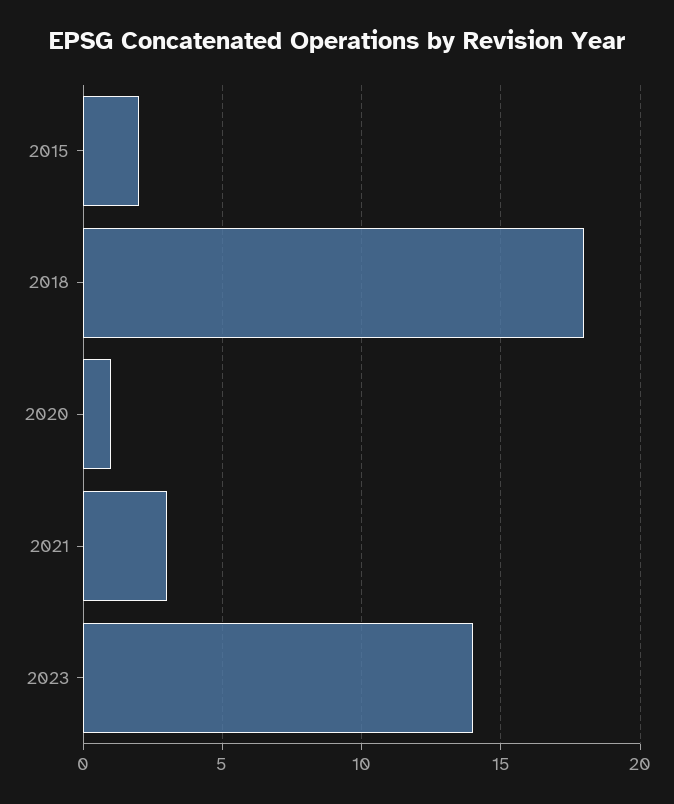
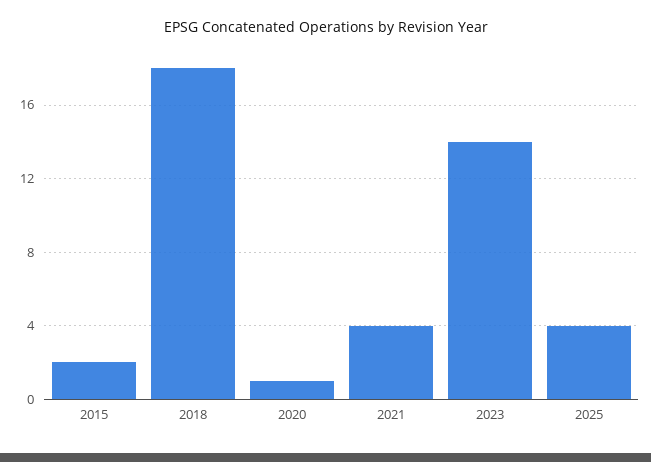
2021: 3 -> 4
2025: none -> 4

